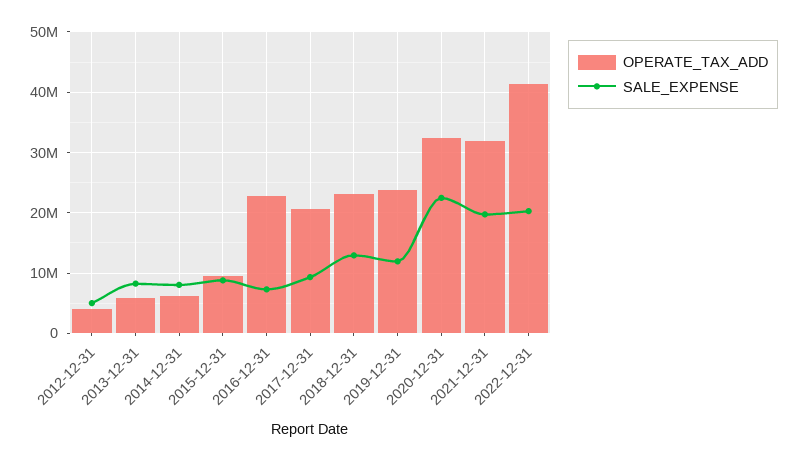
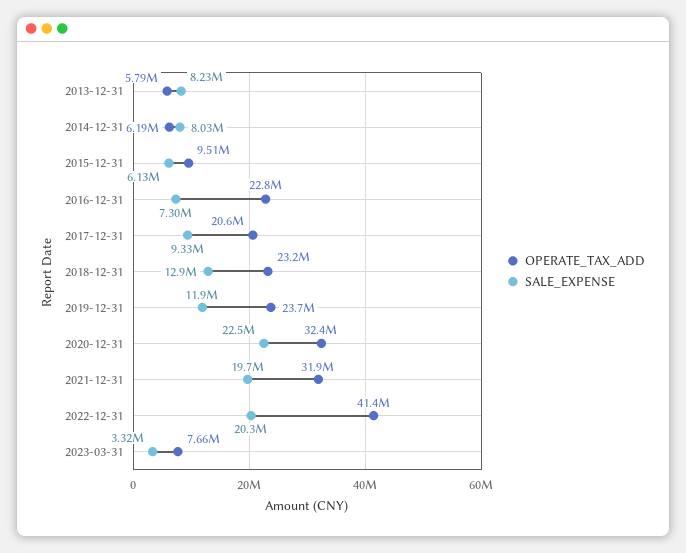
OPERATE_TAX_ADD, 2012-12-31: 4000000 -> none
SALE_EXPENSE, 2012-12-31: 5000000 -> none
SALE_EXPENSE, 2015-12-31: 9000000 -> 6130000
OPERATE_TAX_ADD, 2023-03-31: none -> 7660000
SALE_EXPENSE, 2023-03-31: none -> 3320000

